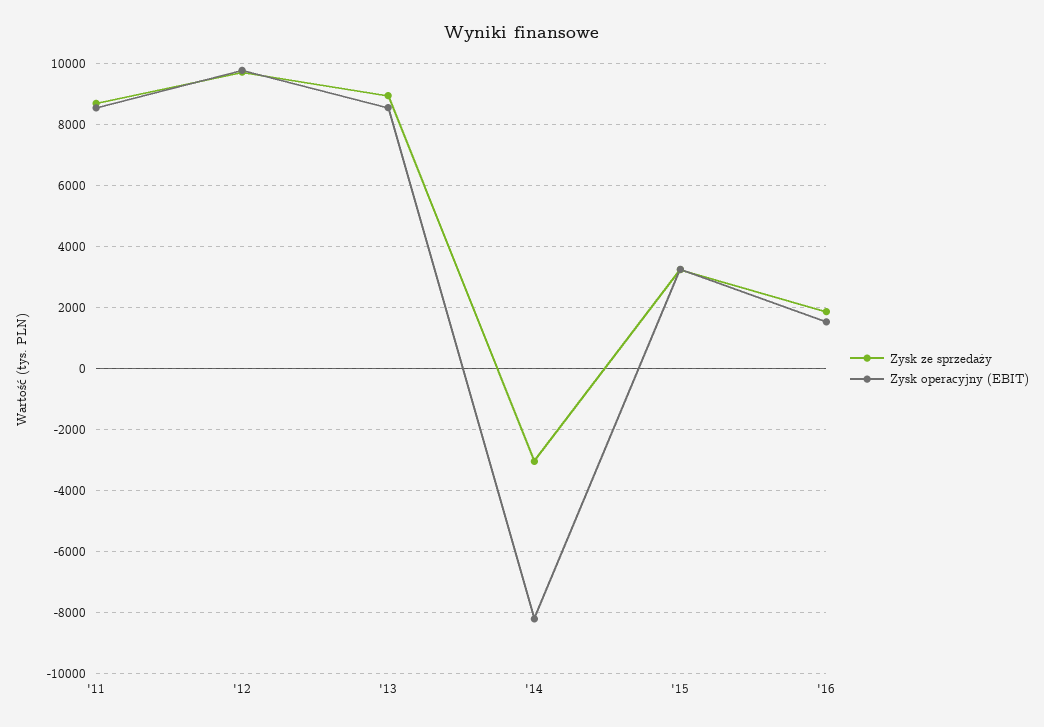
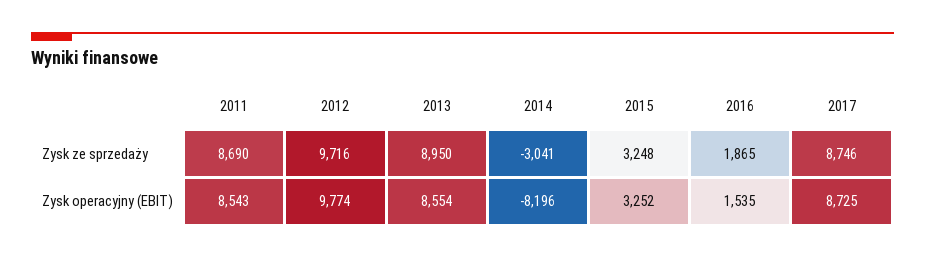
Zysk ze sprzedaży, 2017: none -> 8746
Zysk operacyjny (EBIT), 2017: none -> 8725

